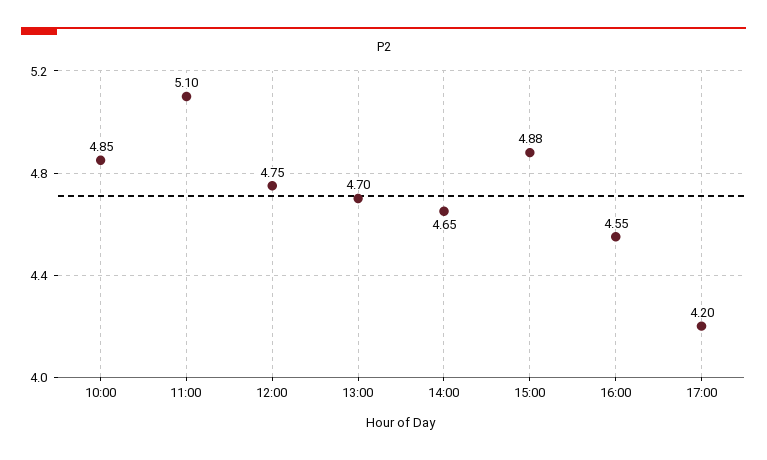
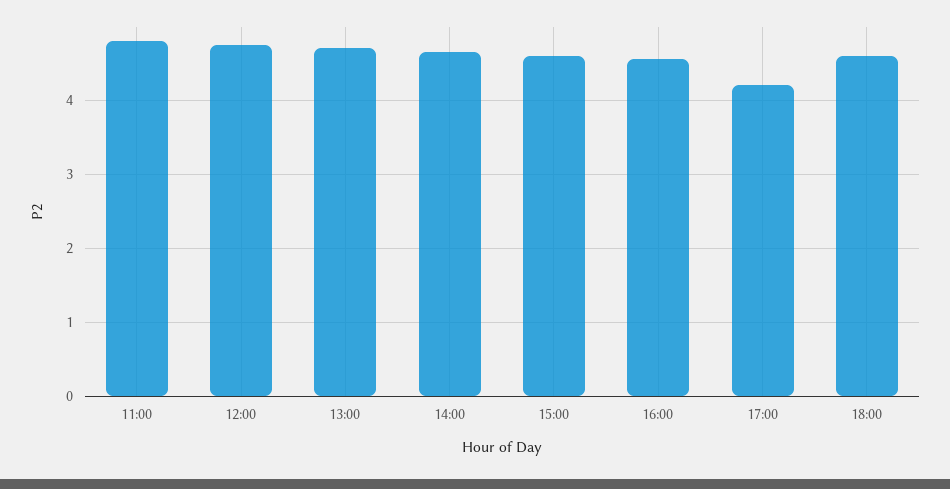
10:00: 4.85 -> none
11:00: 5.1 -> 4.8
15:00: 4.88 -> 4.6
18:00: none -> 4.6

